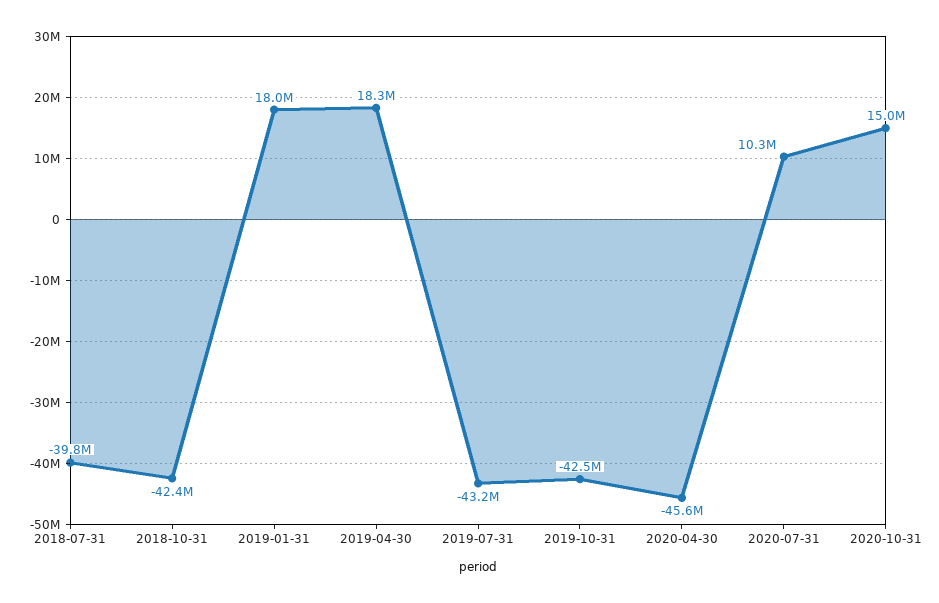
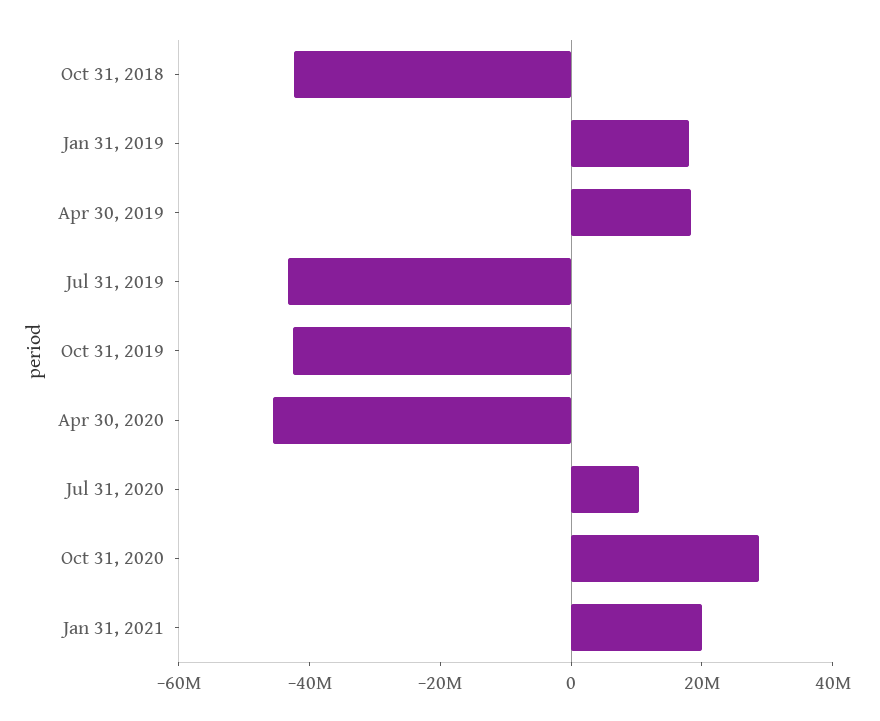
2018-07-31: -39800000 -> none
2020-10-31: 15000000 -> 30000000
Jan 31, 2021: none -> 20000000

